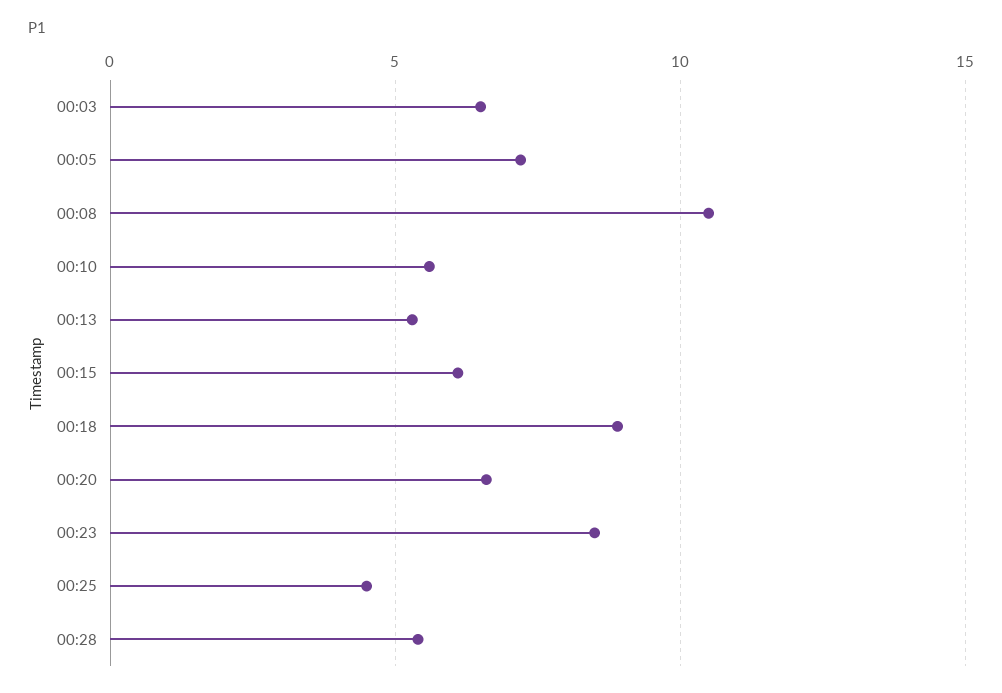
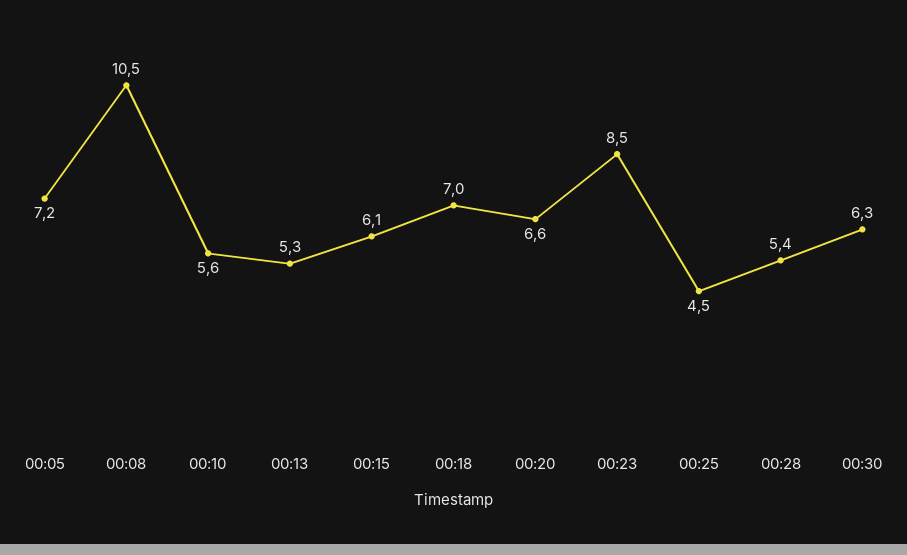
00:03: 6.5 -> none
00:18: 9 -> 7
00:30: none -> 6.3

